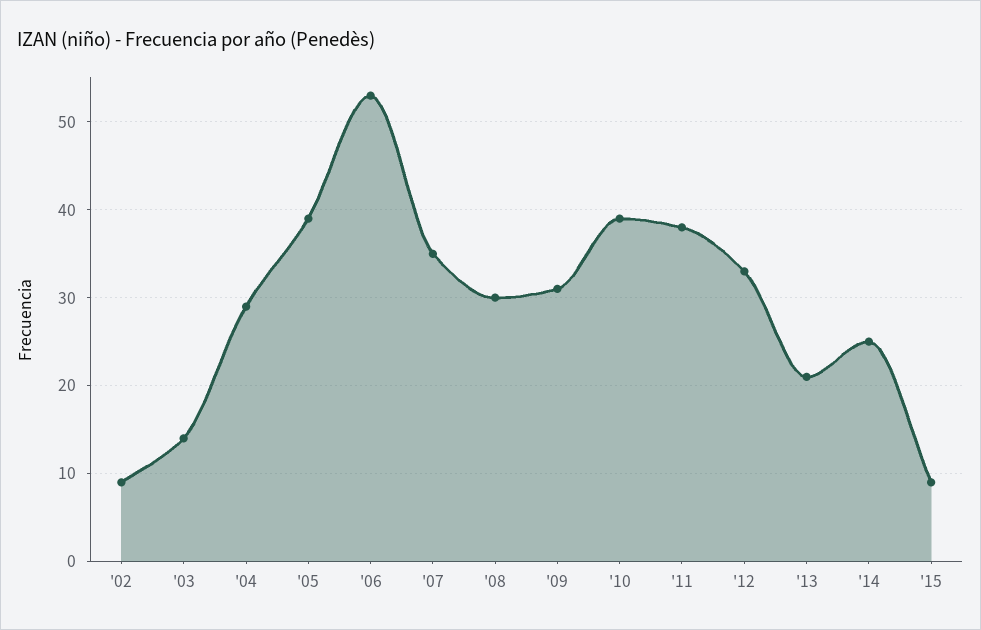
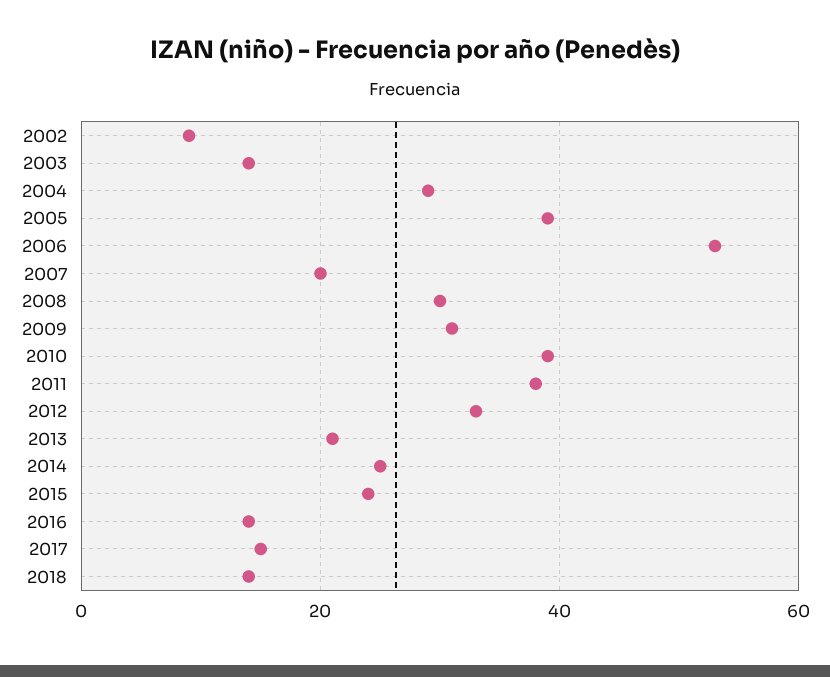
'07: 35 -> 20
'15: 9 -> 25
2016: none -> 15
2017: none -> 15
2018: none -> 15

